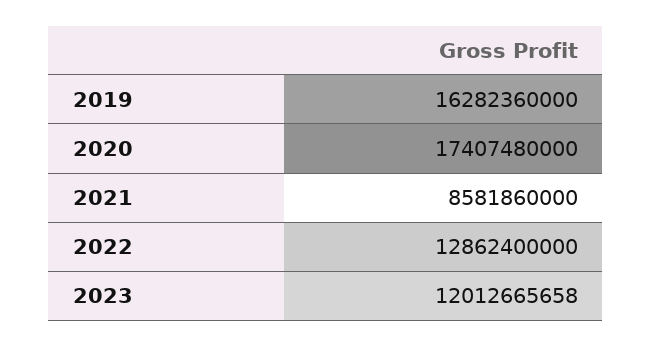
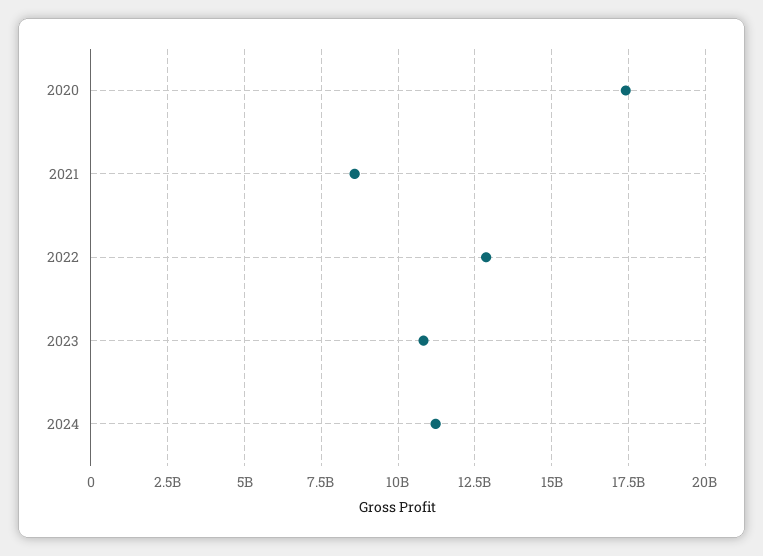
2019: 16282360000 -> none
2023: 12012665658 -> 10750000000
2024: none -> 11250000000

